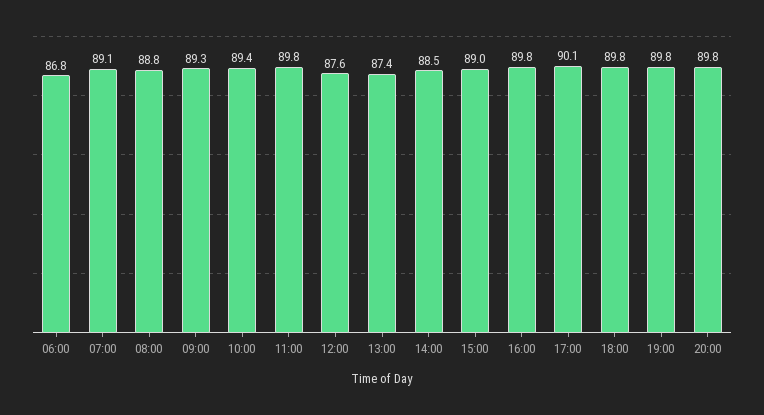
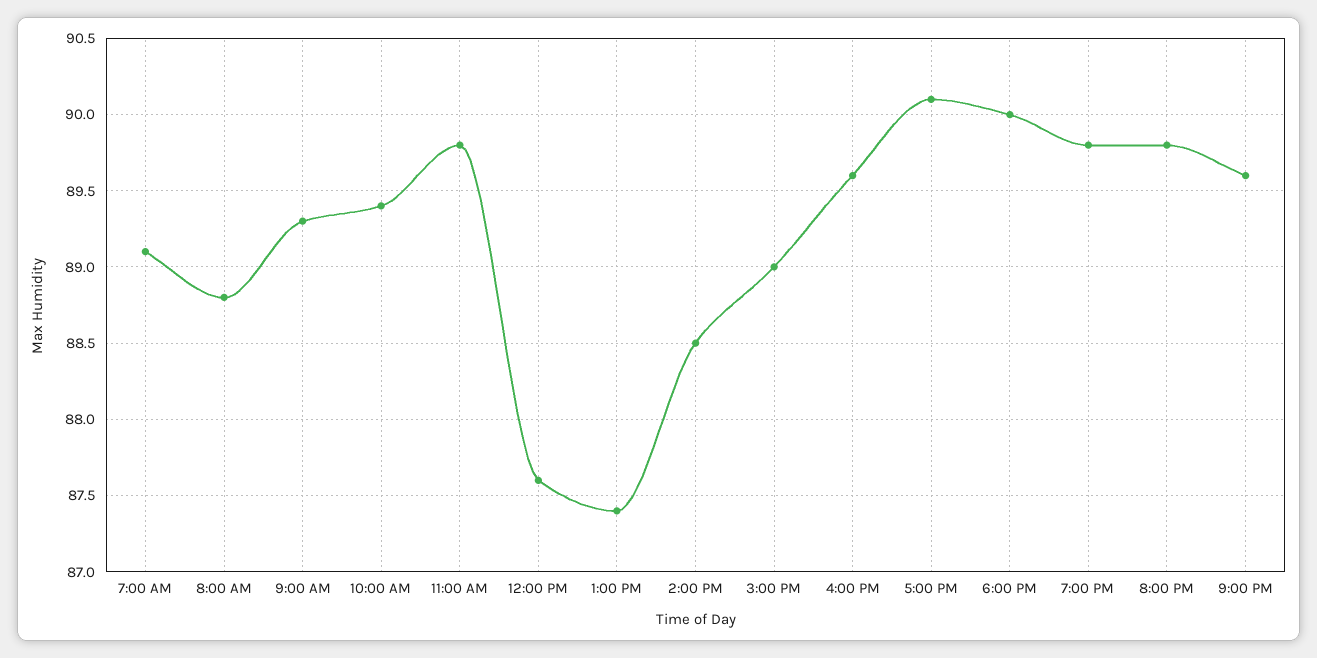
06:00: 86.8 -> none
16:00: 89.8 -> 89.6
18:00: 89.8 -> 90
9:00 PM: none -> 89.6

